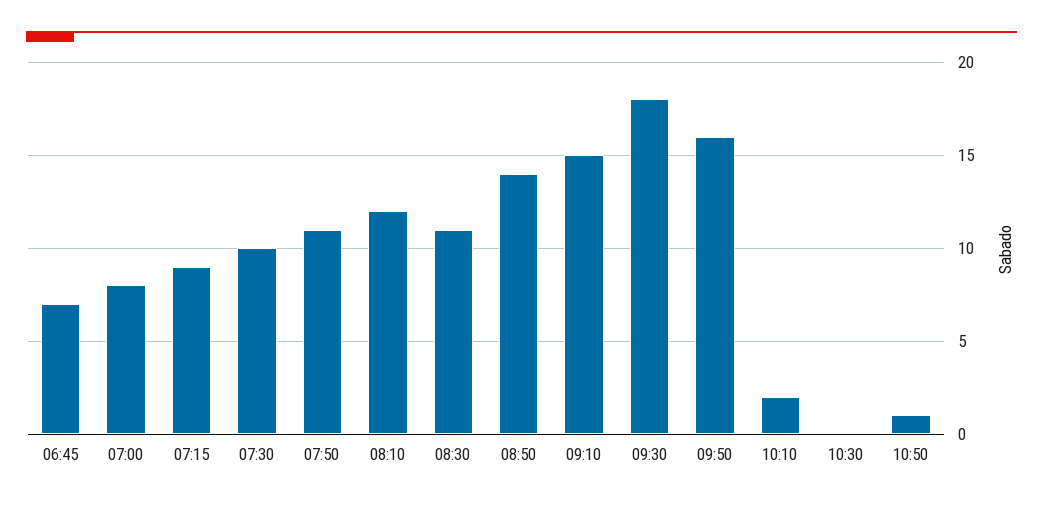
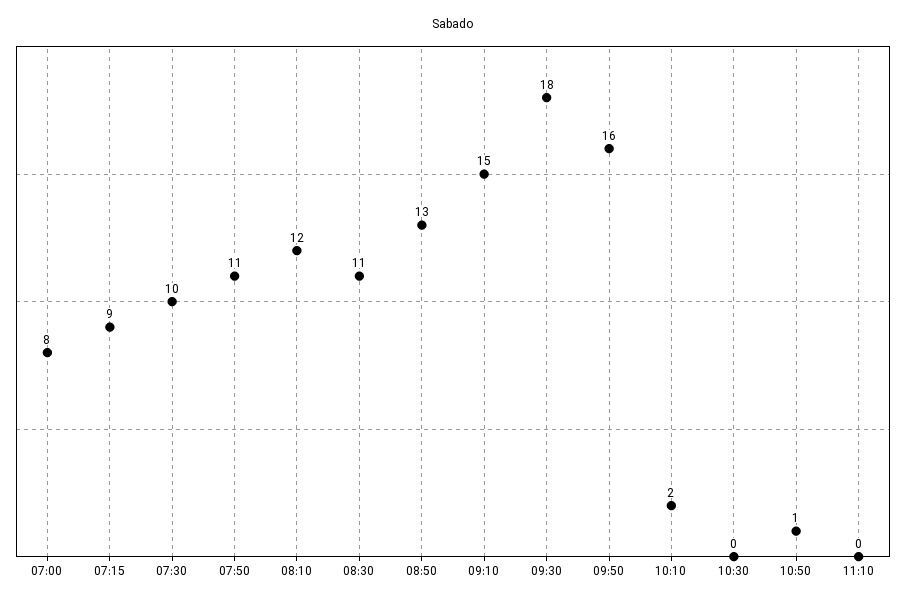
06:45: 7 -> none
08:50: 14 -> 13
11:10: none -> 0

